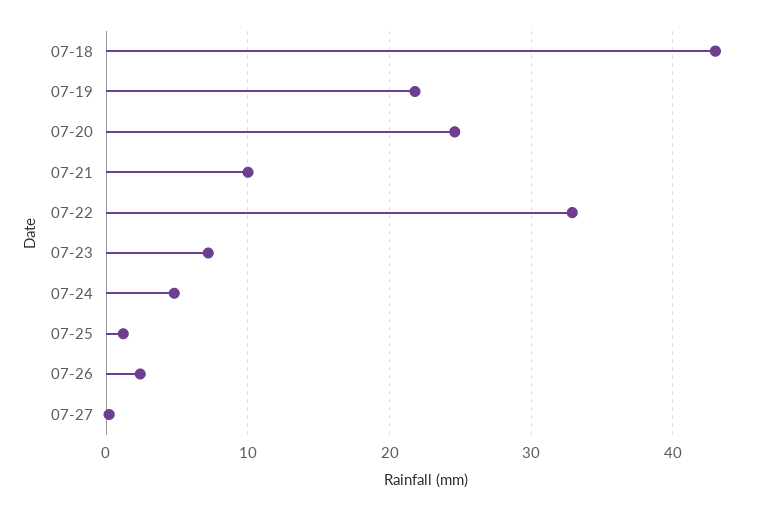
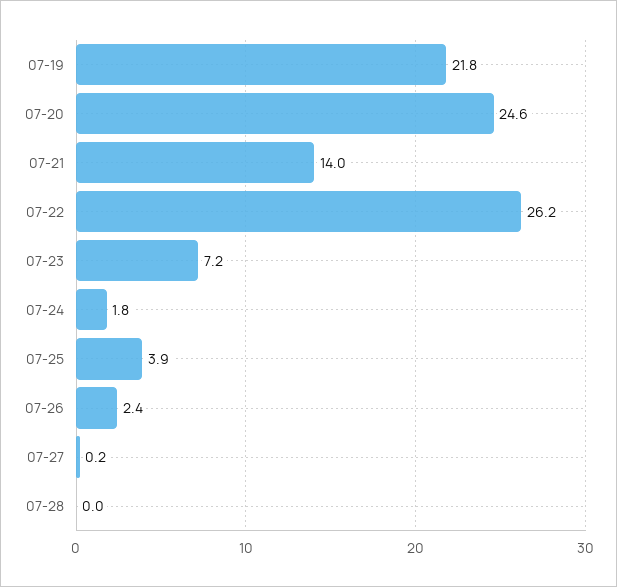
07-18: 43 -> none
07-21: 10 -> 14
07-22: 33 -> 26.2
07-24: 5 -> 1.8
07-25: 1 -> 3.9
07-28: none -> 0

